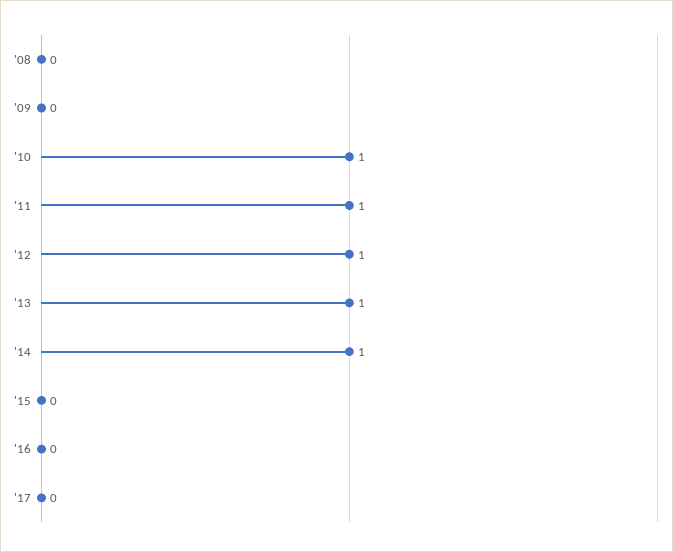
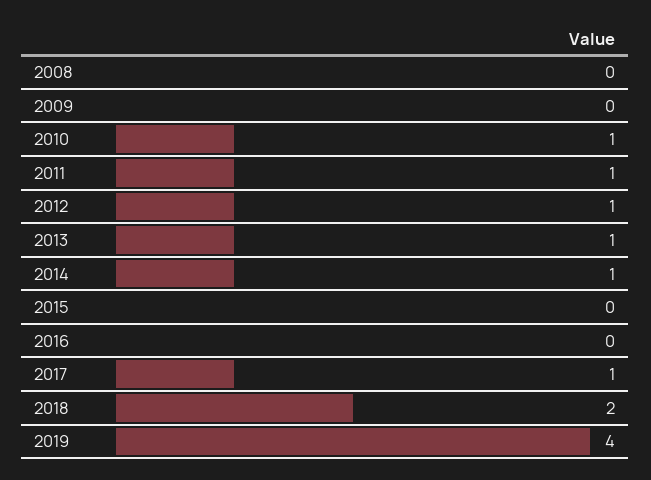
'17: 0 -> 1
2018: none -> 2
2019: none -> 4

